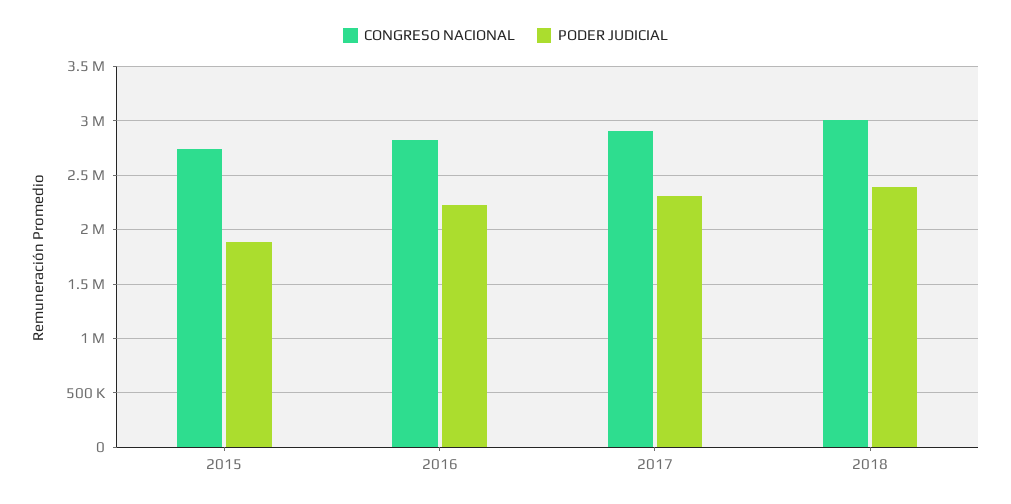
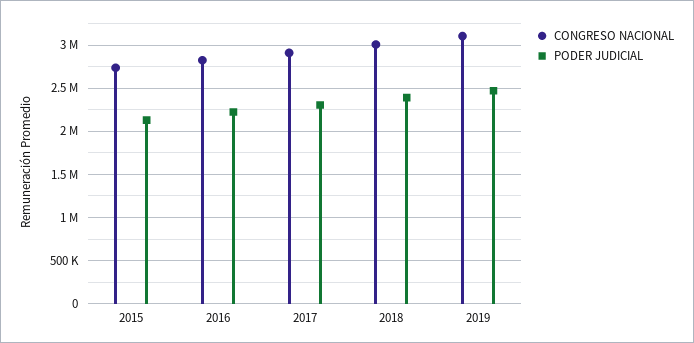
PODER JUDICIAL, 2015: 1900000 -> 2100000
CONGRESO NACIONAL, 2019: none -> 3100000
PODER JUDICIAL, 2019: none -> 2500000

